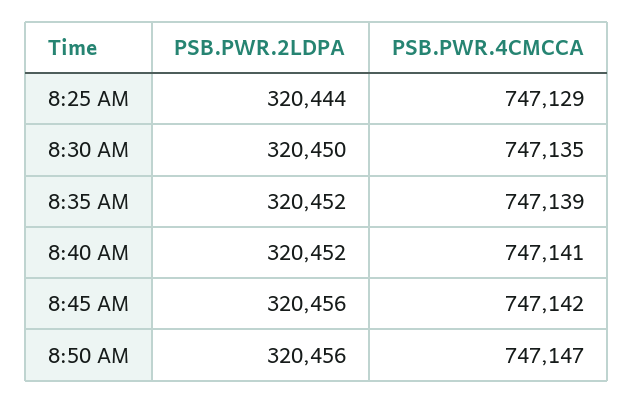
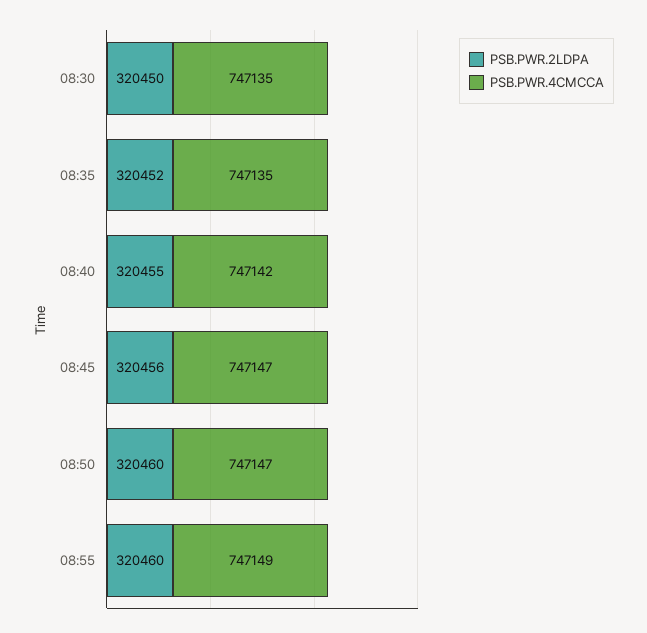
PSB.PWR.2LDPA, 8:25 AM: 320444 -> none
PSB.PWR.4CMCCA, 8:25 AM: 747129 -> none
PSB.PWR.4CMCCA, 8:35 AM: 747139 -> 747135
PSB.PWR.2LDPA, 8:40 AM: 320452 -> 320455
PSB.PWR.4CMCCA, 8:40 AM: 747141 -> 747142
PSB.PWR.4CMCCA, 8:45 AM: 747142 -> 747147
PSB.PWR.2LDPA, 8:50 AM: 320456 -> 320460
PSB.PWR.2LDPA, 08:55: none -> 320460
PSB.PWR.4CMCCA, 08:55: none -> 747149

